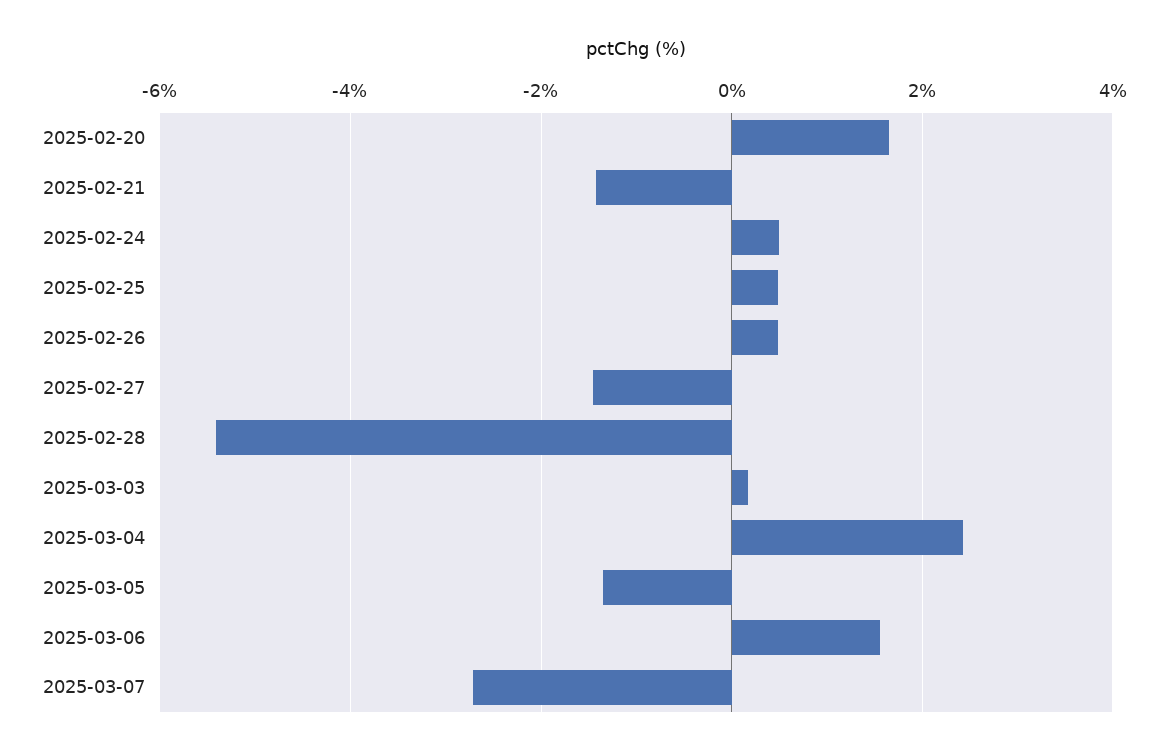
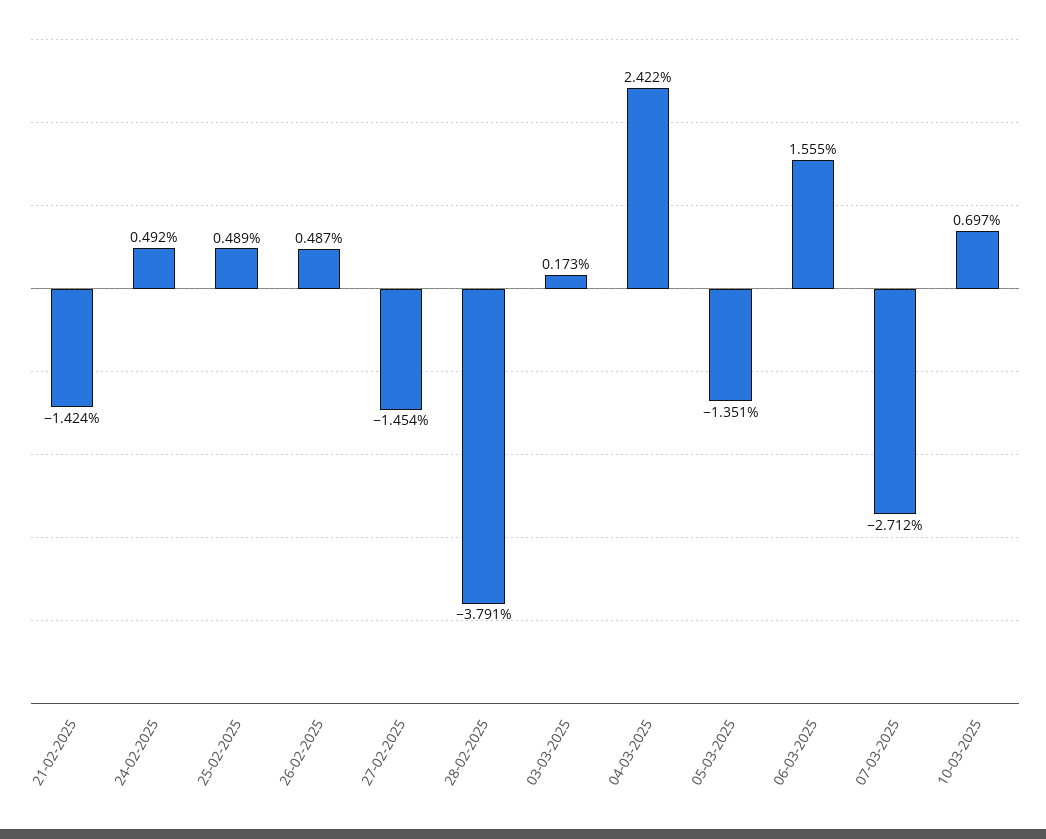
2025-02-20: 1.6 -> none
2025-02-28: -5.4 -> -3.791
10-03-2025: none -> 0.697

